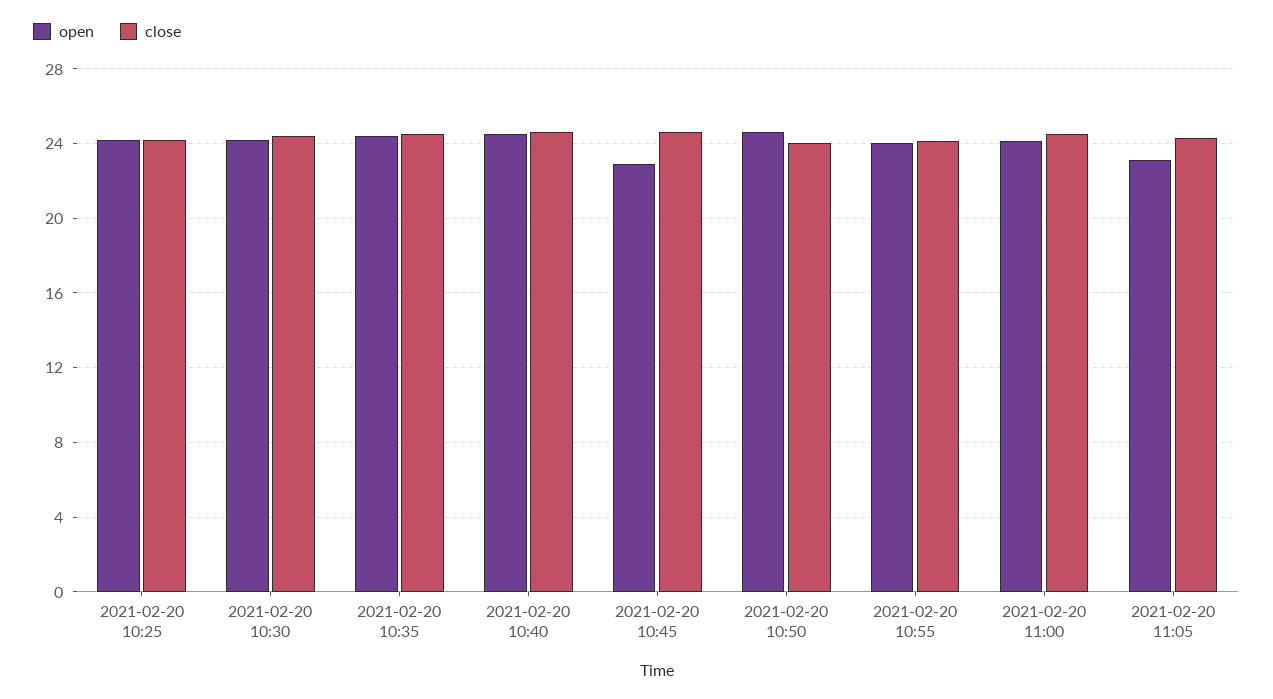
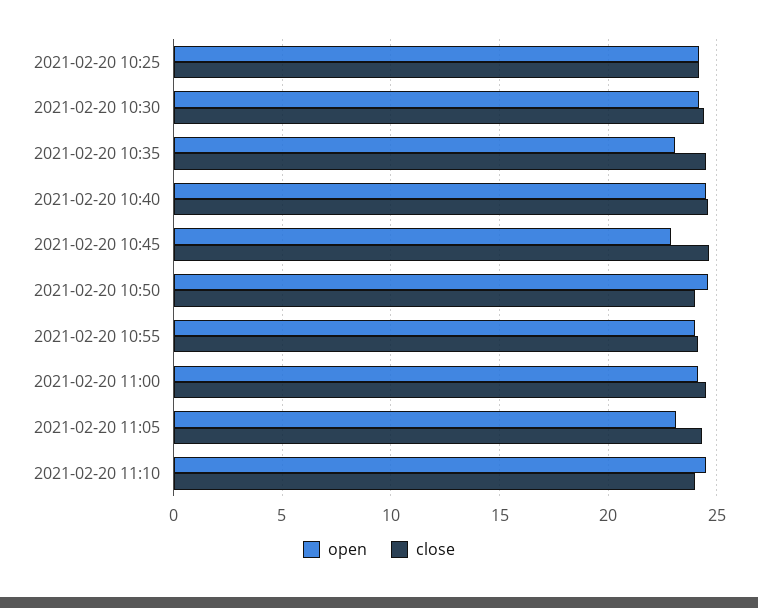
open, 2021-02-20 10:35: 24.5 -> 23
open, 2021-02-20 11:10: none -> 24.5
close, 2021-02-20 11:10: none -> 24

